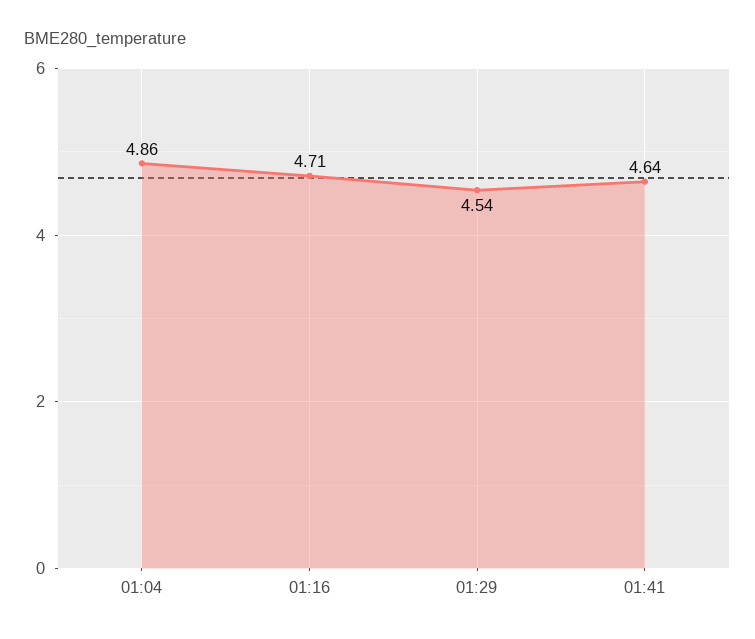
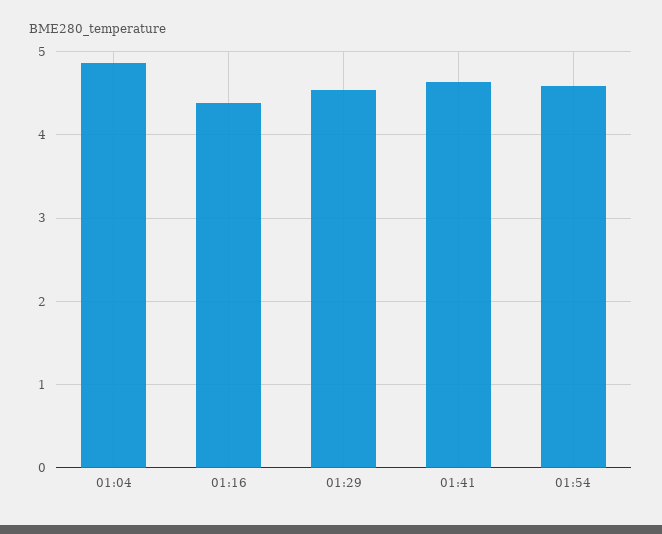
01:16: 4.71 -> 4.4
01:54: none -> 4.6

